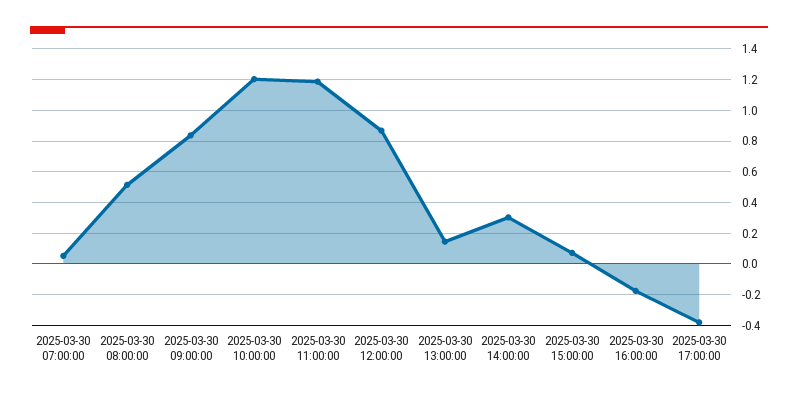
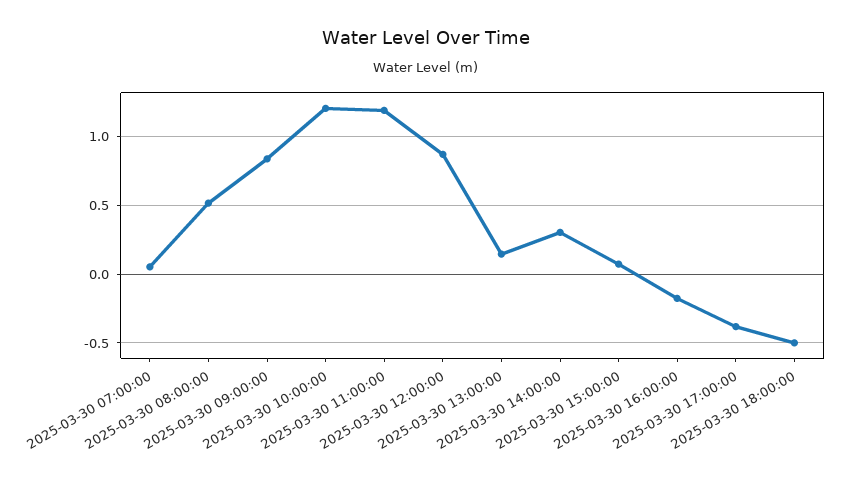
2025-03-30 18:00:00: none -> -0.5

